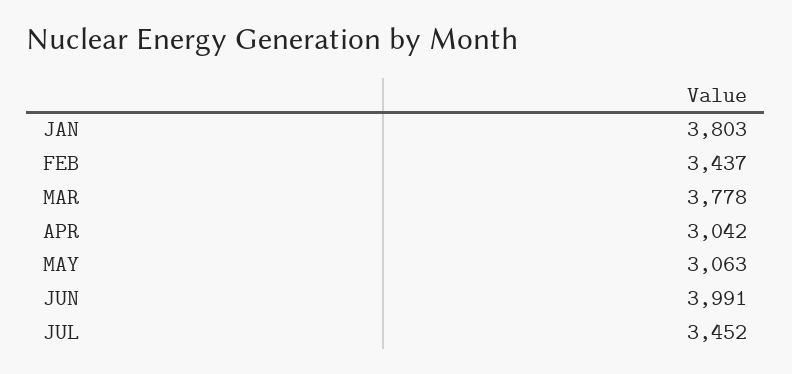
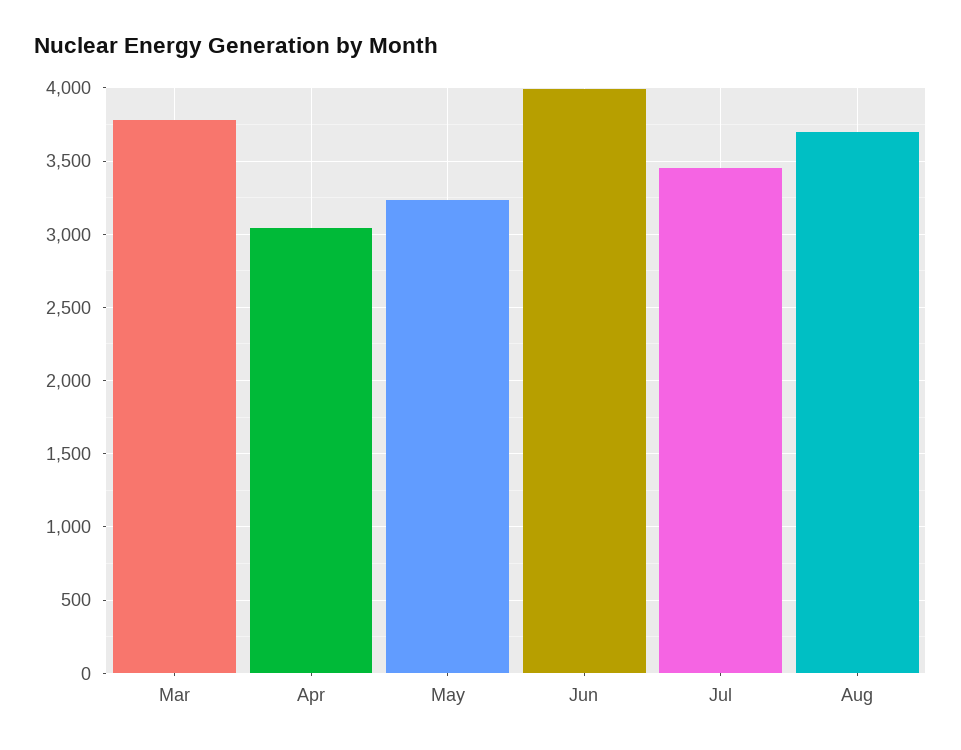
JAN: 3803 -> none
FEB: 3437 -> none
MAY: 3063 -> 3250
Aug: none -> 3700

